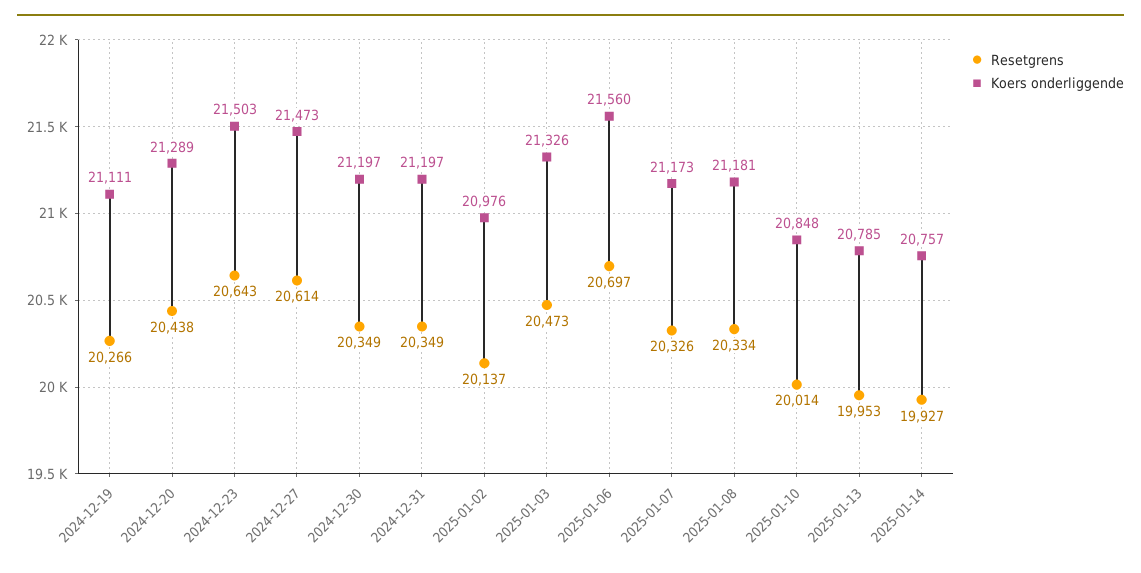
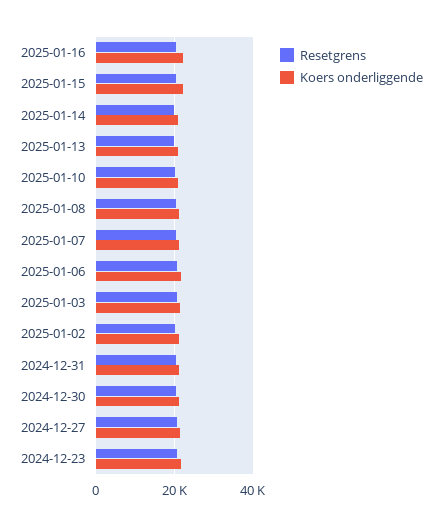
Resetgrens, 2024-12-19: 20266 -> none
Koers onderliggende, 2024-12-19: 21111 -> none
Resetgrens, 2024-12-20: 20438 -> none
Koers onderliggende, 2024-12-20: 21289 -> none
Resetgrens, 2025-01-16: none -> 20000
Koers onderliggende, 2025-01-16: none -> 22000
Resetgrens, 2025-01-15: none -> 20000
Koers onderliggende, 2025-01-15: none -> 22000

